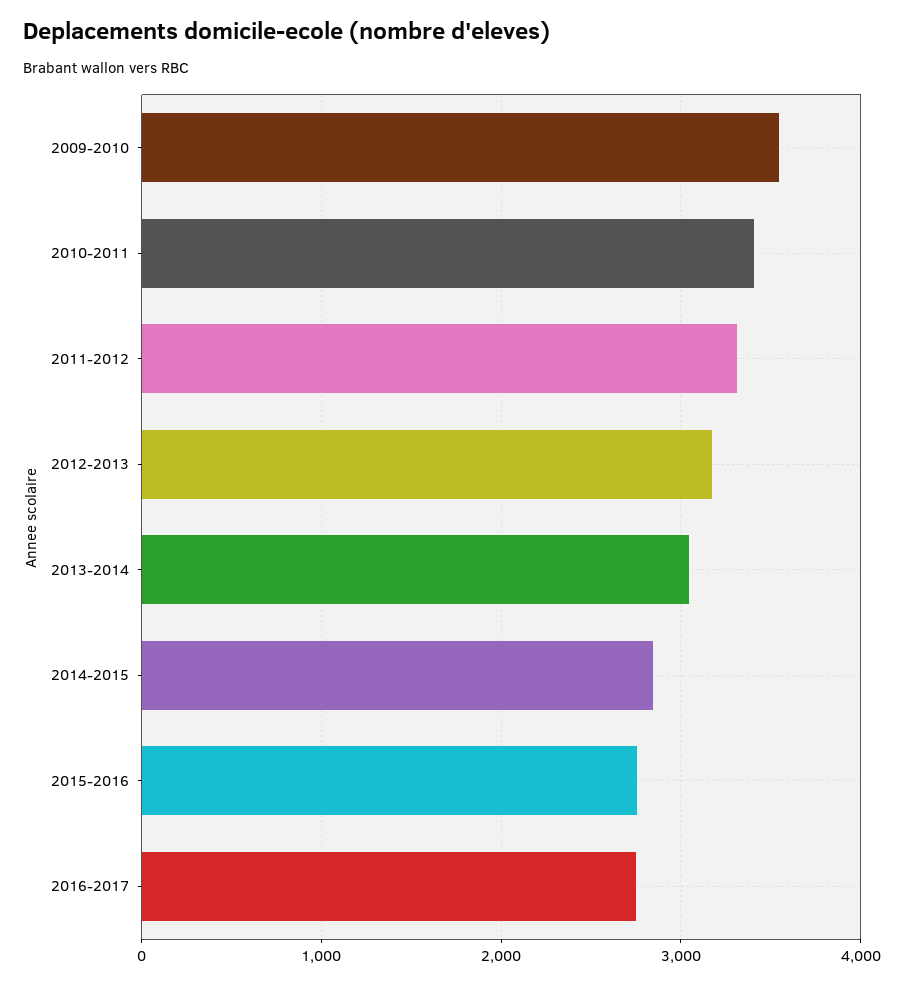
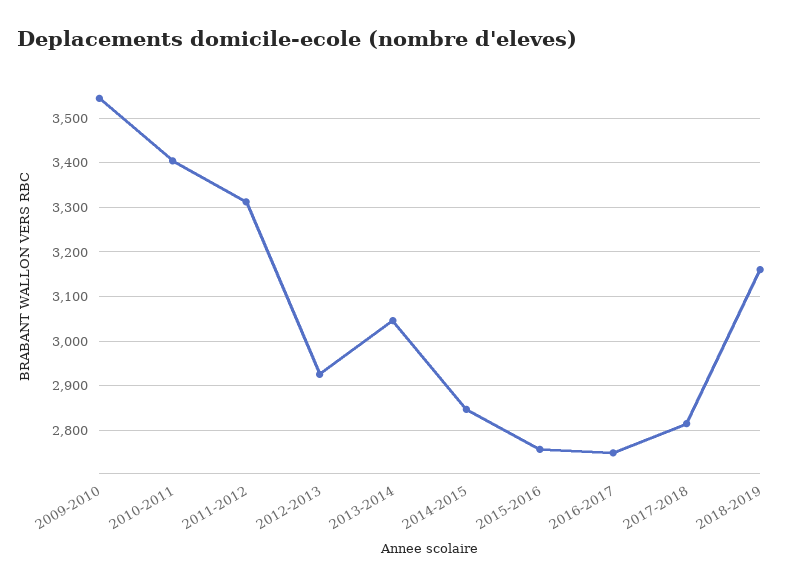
2012-2013: 3200 -> 2920
2017-2018: none -> 2820
2018-2019: none -> 3160

